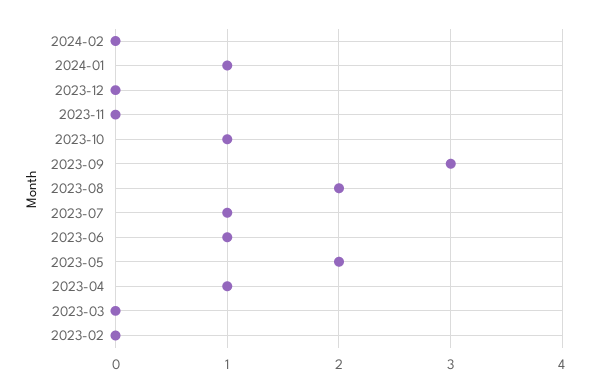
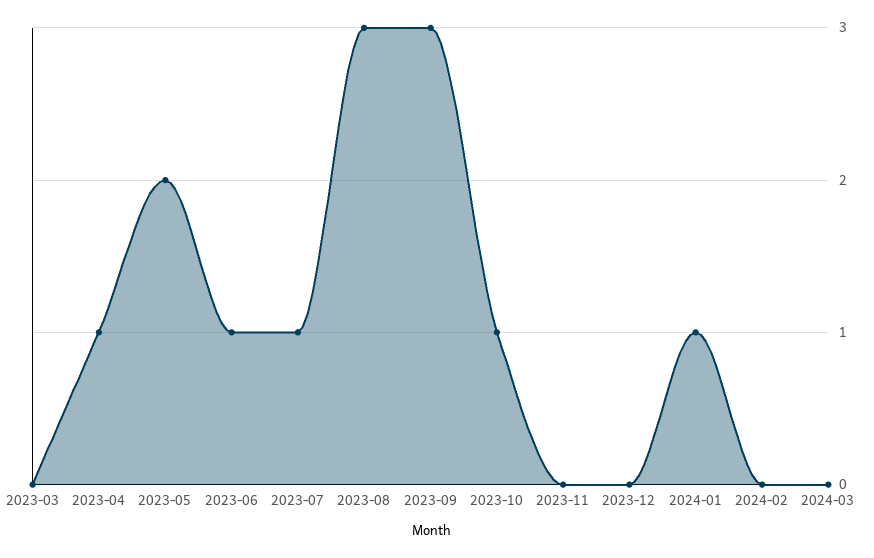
2023-08: 2 -> 3
2023-02: 0 -> none
2024-03: none -> 0

